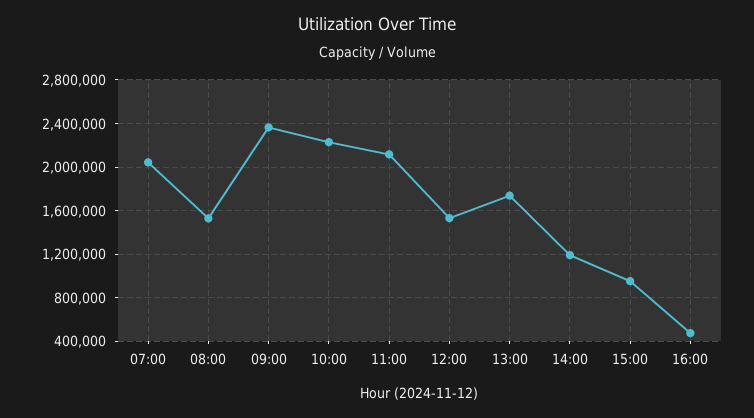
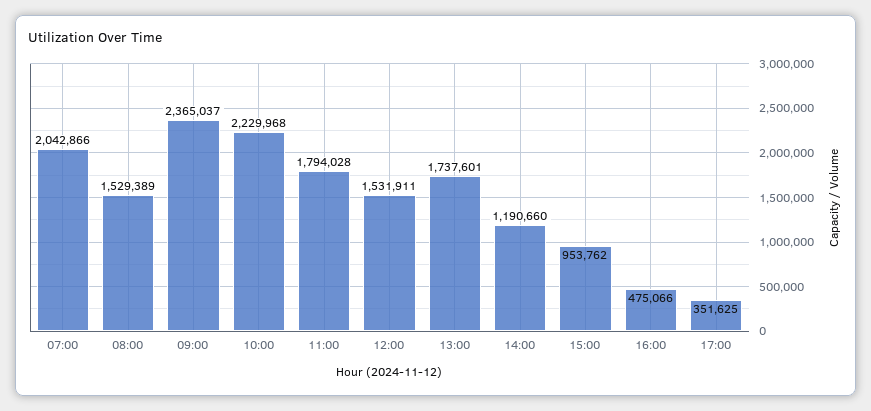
11:00: 2100000 -> 1794028
17:00: none -> 351625

